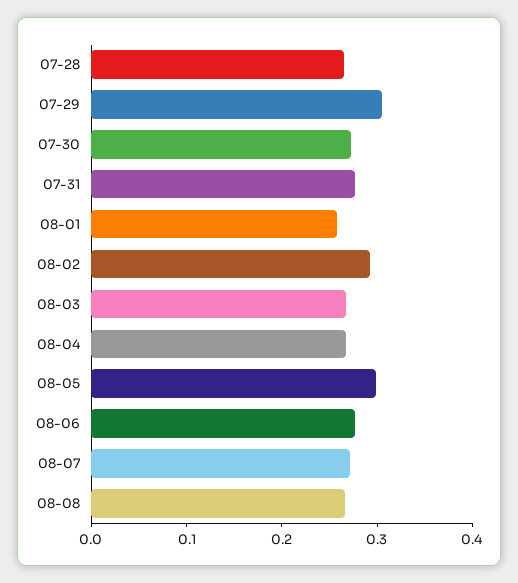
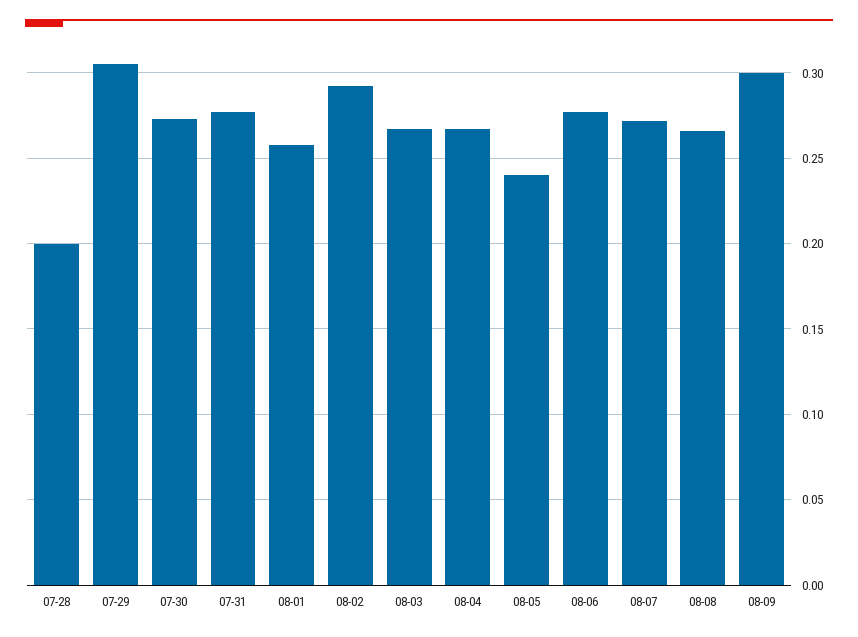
07-28: 0.26 -> 0.2
08-05: 0.3 -> 0.24
08-09: none -> 0.3

